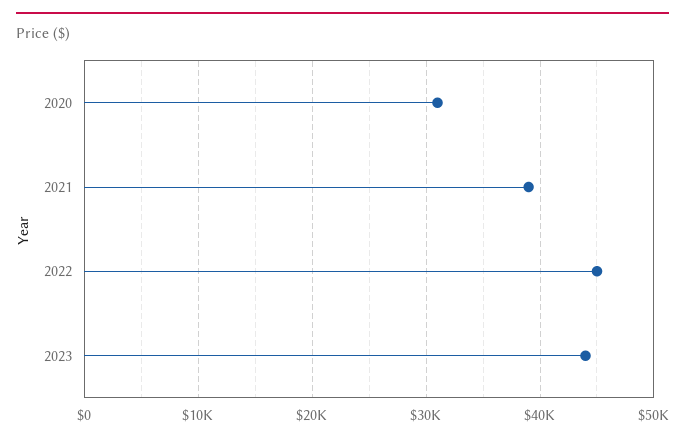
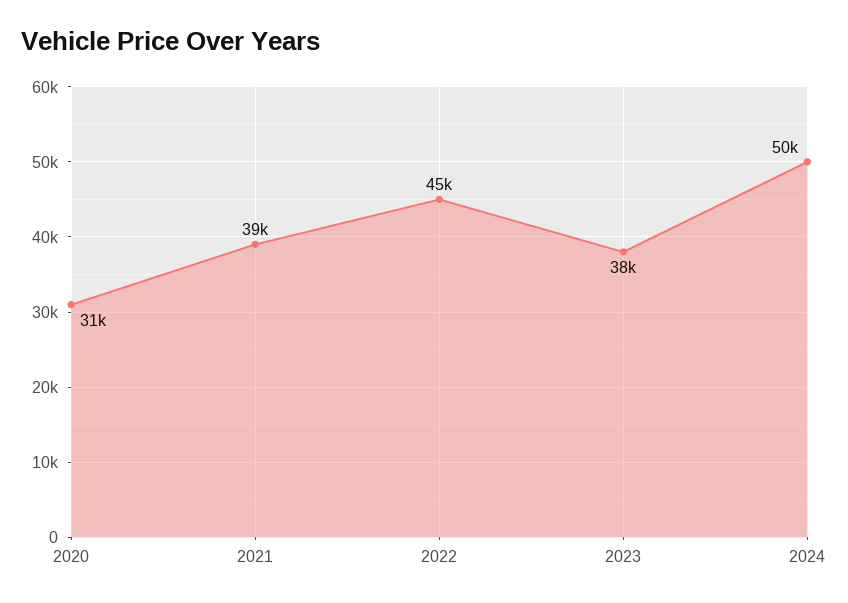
2023: 44000 -> 38000
2024: none -> 50000

